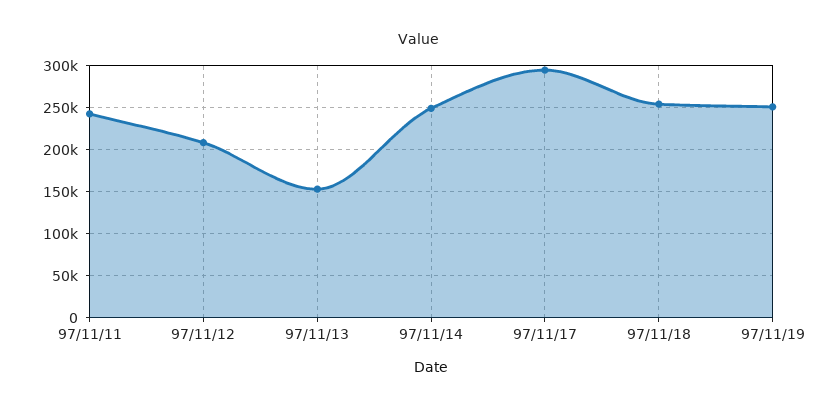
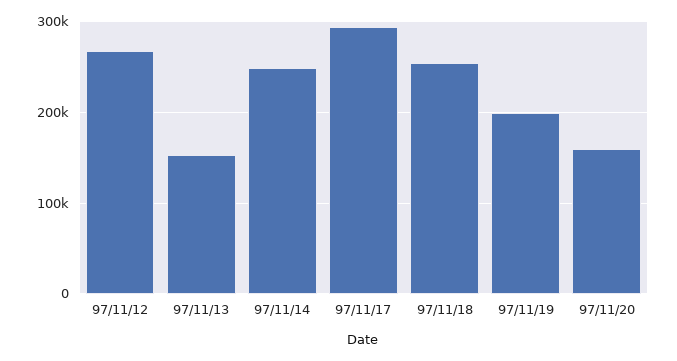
97/11/11: 240000 -> none
97/11/12: 210000 -> 270000
97/11/19: 250000 -> 200000
97/11/20: none -> 160000

